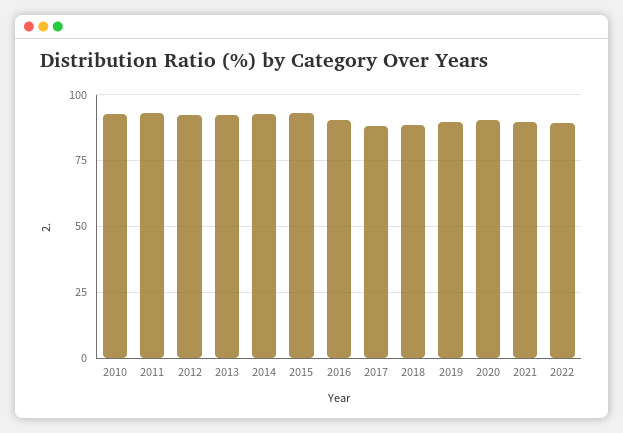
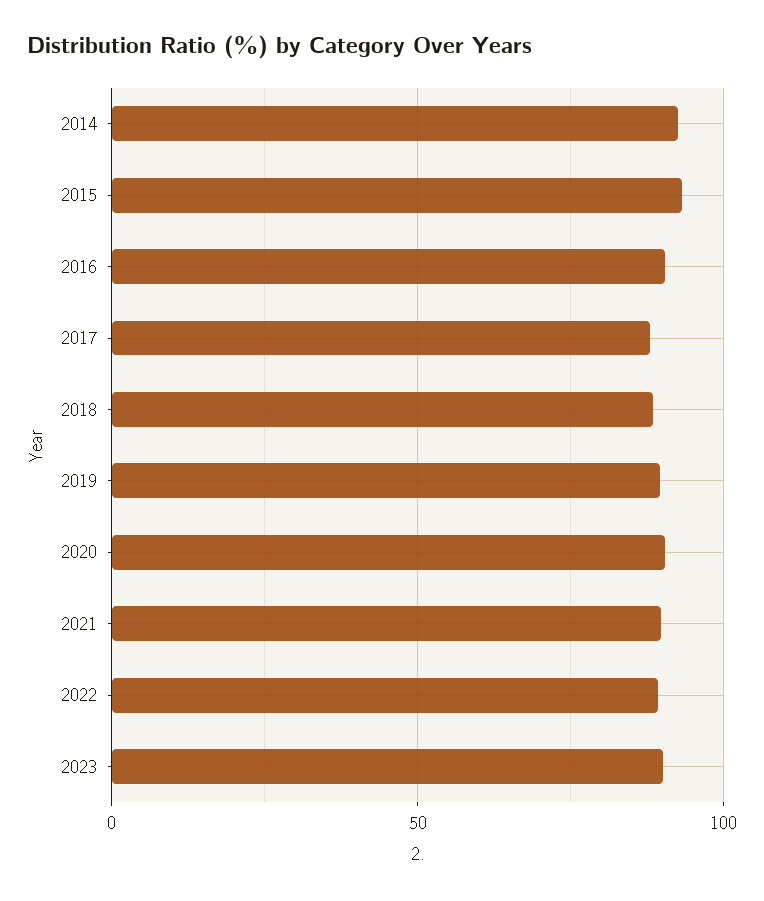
2010: 92.5 -> none
2011: 92.5 -> none
2012: 92.5 -> none
2013: 92.5 -> none
2023: none -> 90

